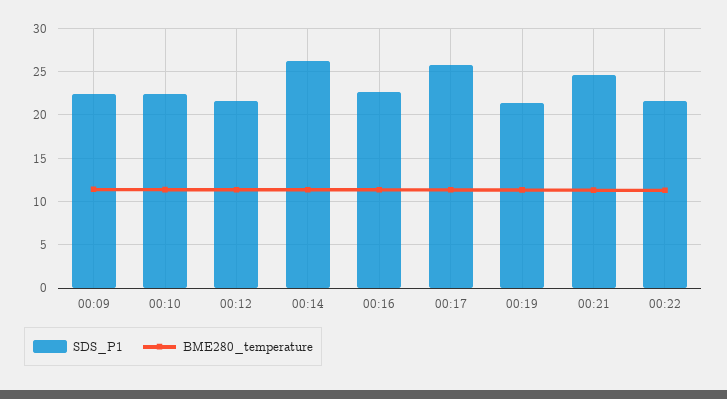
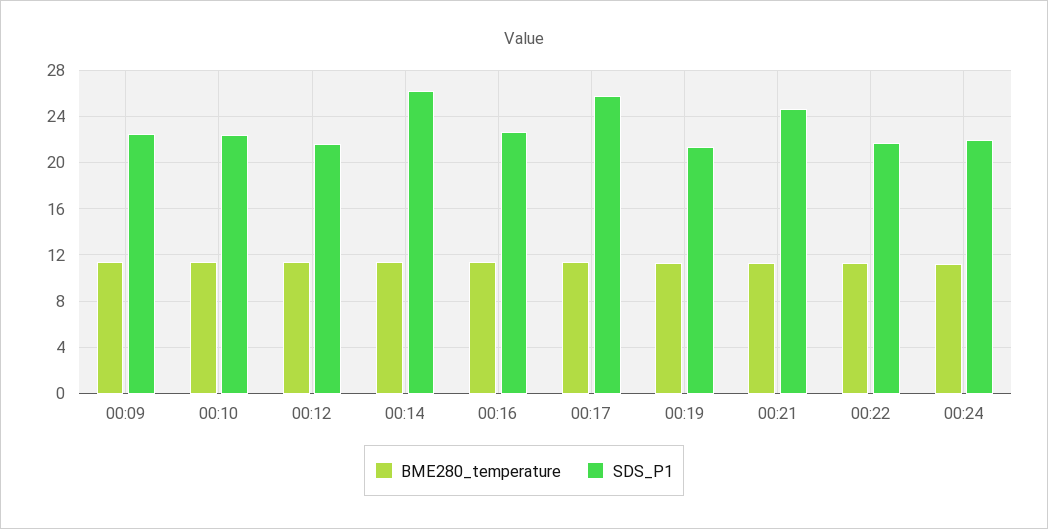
BME280_temperature, 00:24: none -> 11
SDS_P1, 00:24: none -> 22

